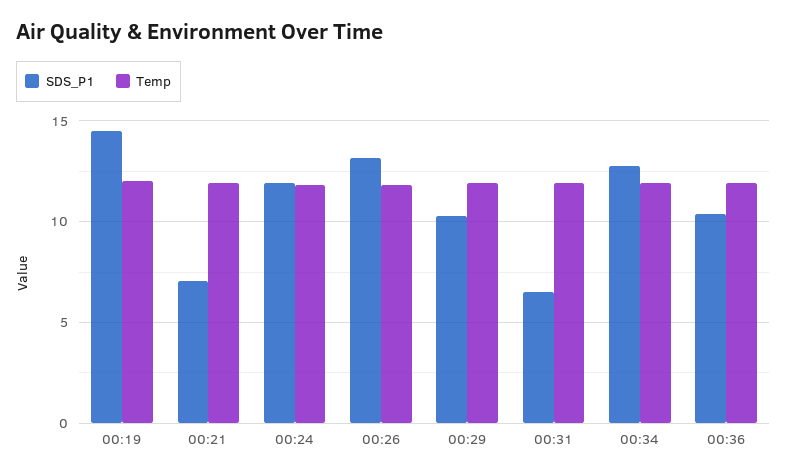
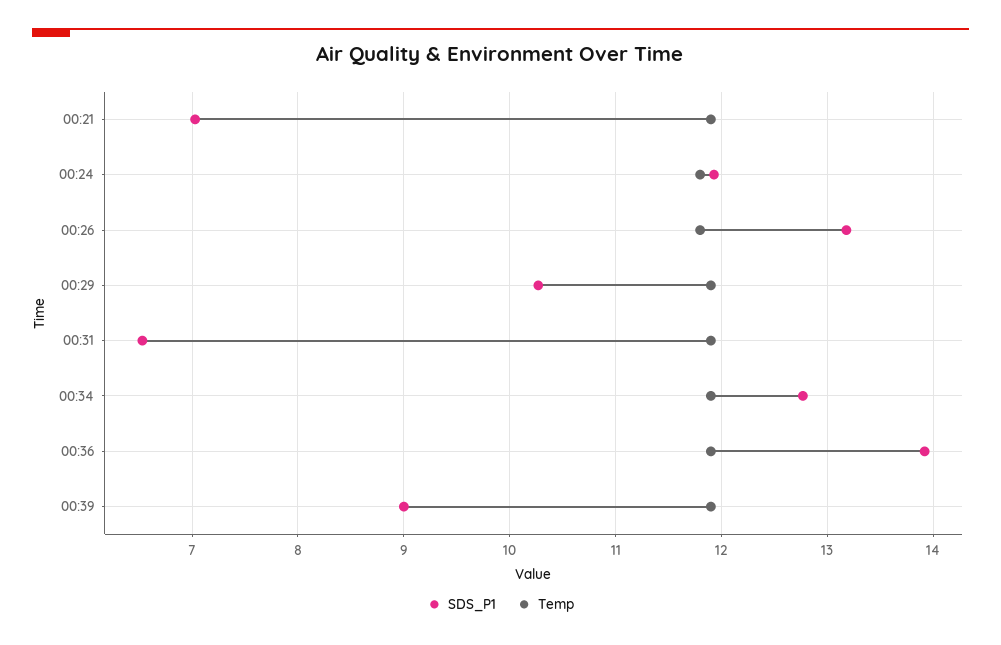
SDS_P1, 00:19: 14.5 -> none
Temp, 00:19: 12 -> none
SDS_P1, 00:36: 10.5 -> 13.9
SDS_P1, 00:39: none -> 9
Temp, 00:39: none -> 11.9

